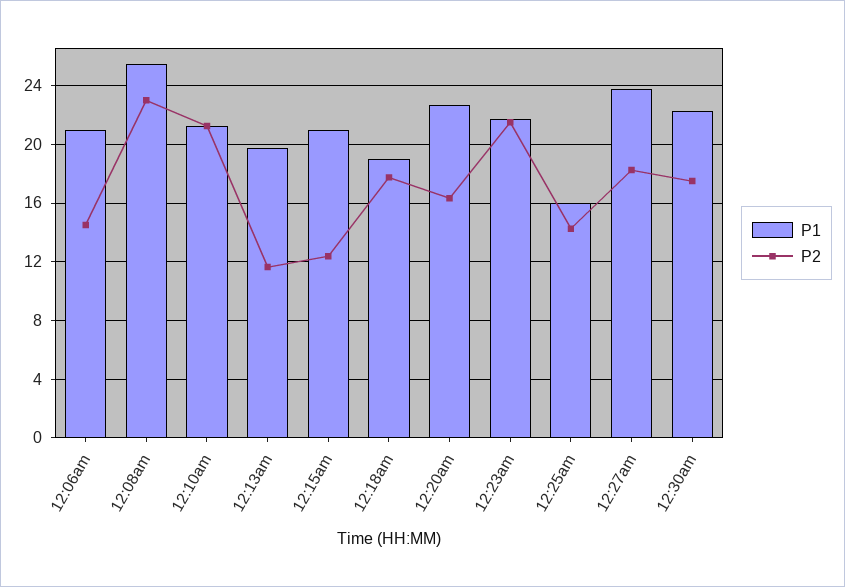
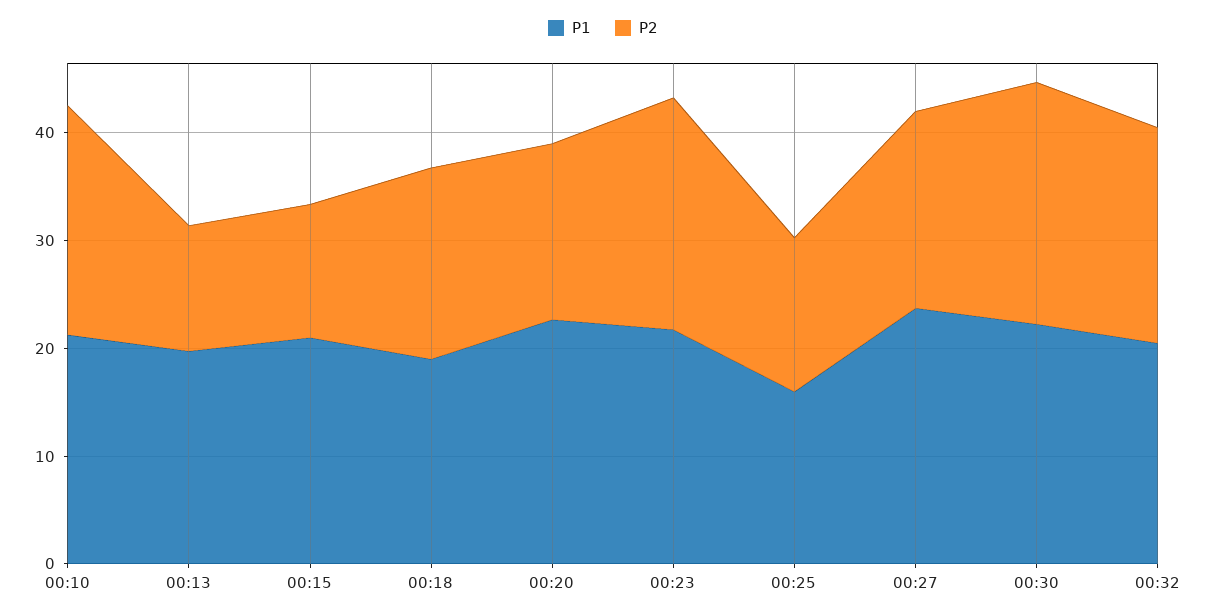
P1, 12:06am: 21 -> none
P2, 12:06am: 14.5 -> none
P1, 12:08am: 25.5 -> none
P2, 12:08am: 23 -> none
P2, 12:30am: 17.5 -> 22
P1, 00:32: none -> 20
P2, 00:32: none -> 20

